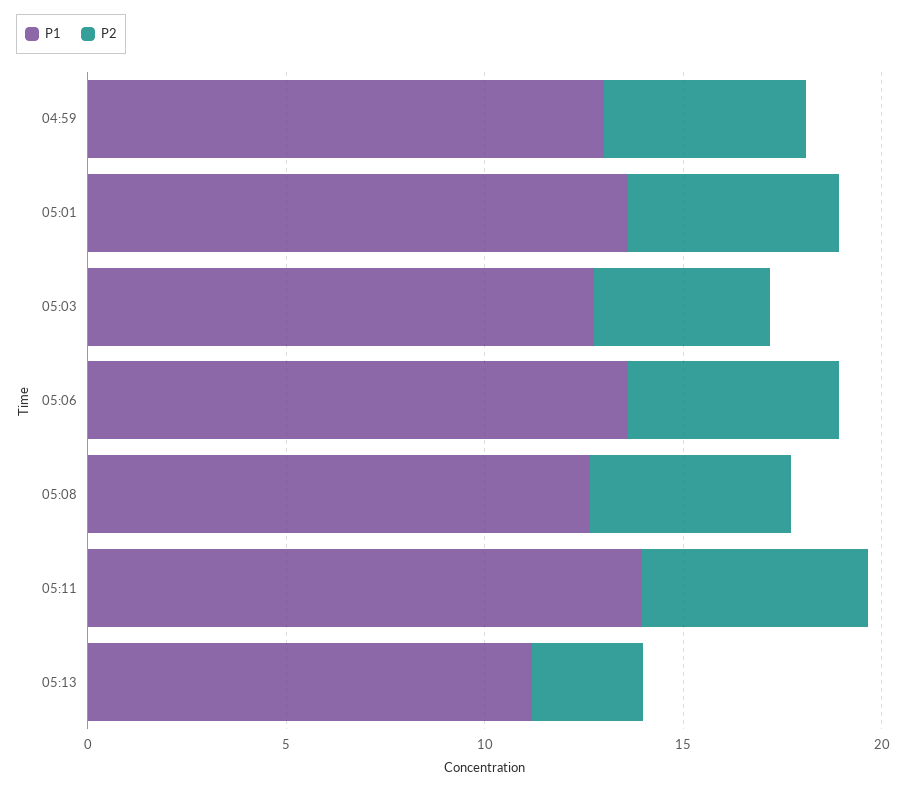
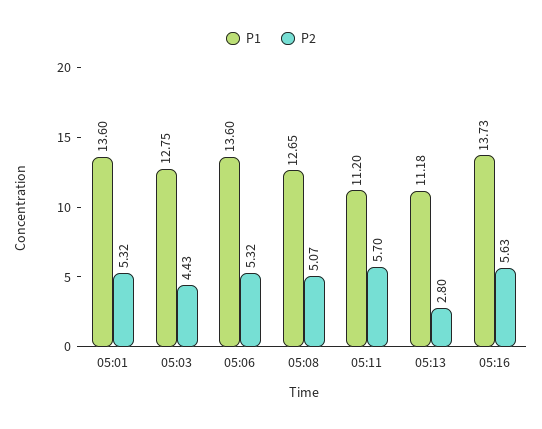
P1, 04:59: 13 -> none
P2, 04:59: 5 -> none
P1, 05:11: 14 -> 11.2
P1, 05:16: none -> 13.73
P2, 05:16: none -> 5.63

